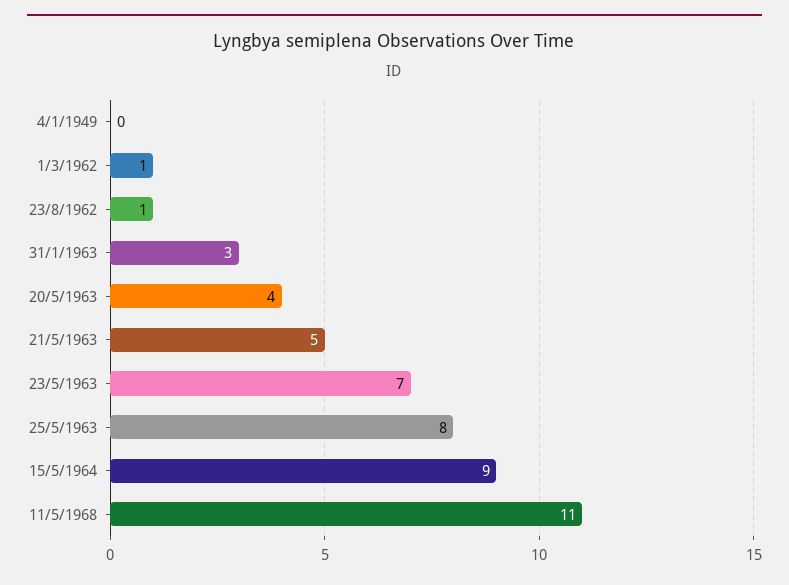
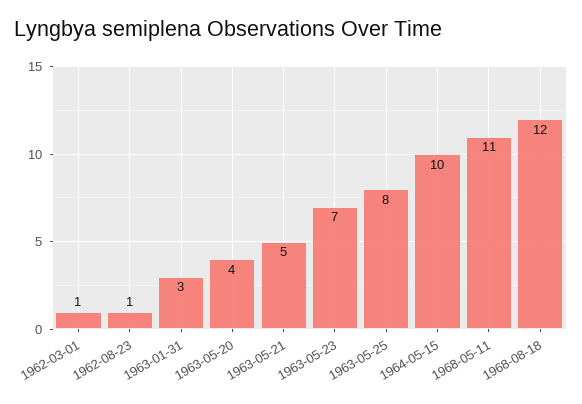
4/1/1949: 0 -> none
15/5/1964: 9 -> 10
1968-08-18: none -> 12

